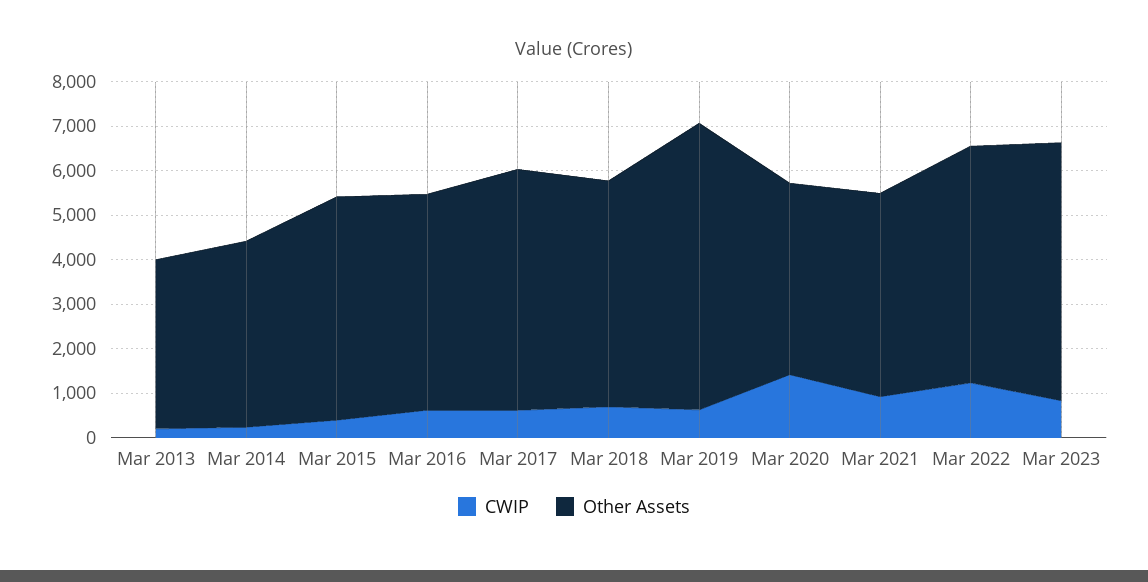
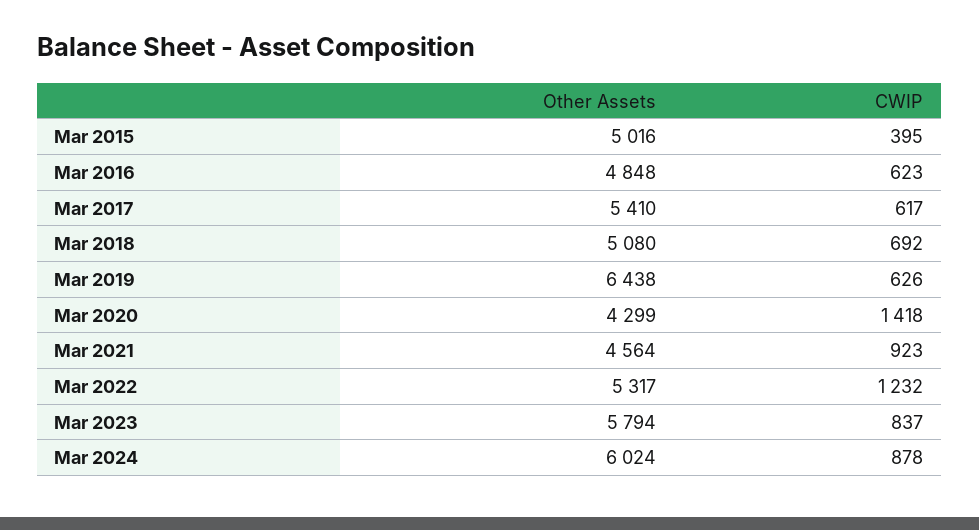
CWIP, Mar 2013: 200 -> none
Other Assets, Mar 2013: 3800 -> none
CWIP, Mar 2014: 200 -> none
Other Assets, Mar 2014: 4200 -> none
Other Assets, Mar 2024: none -> 6024
CWIP, Mar 2024: none -> 878

